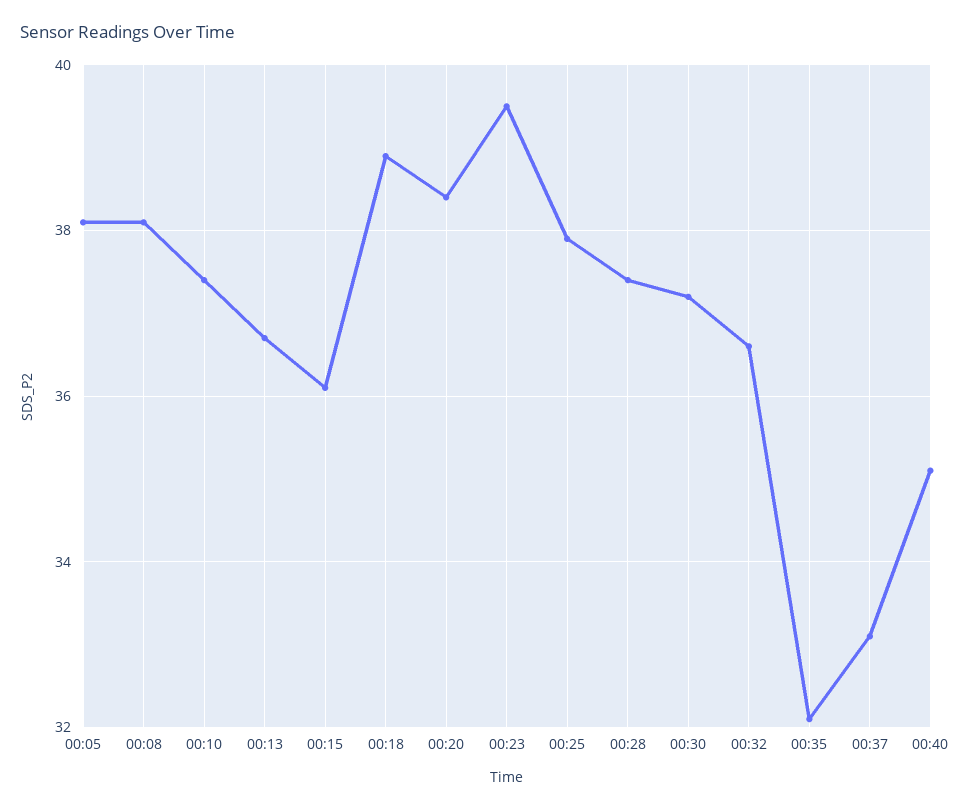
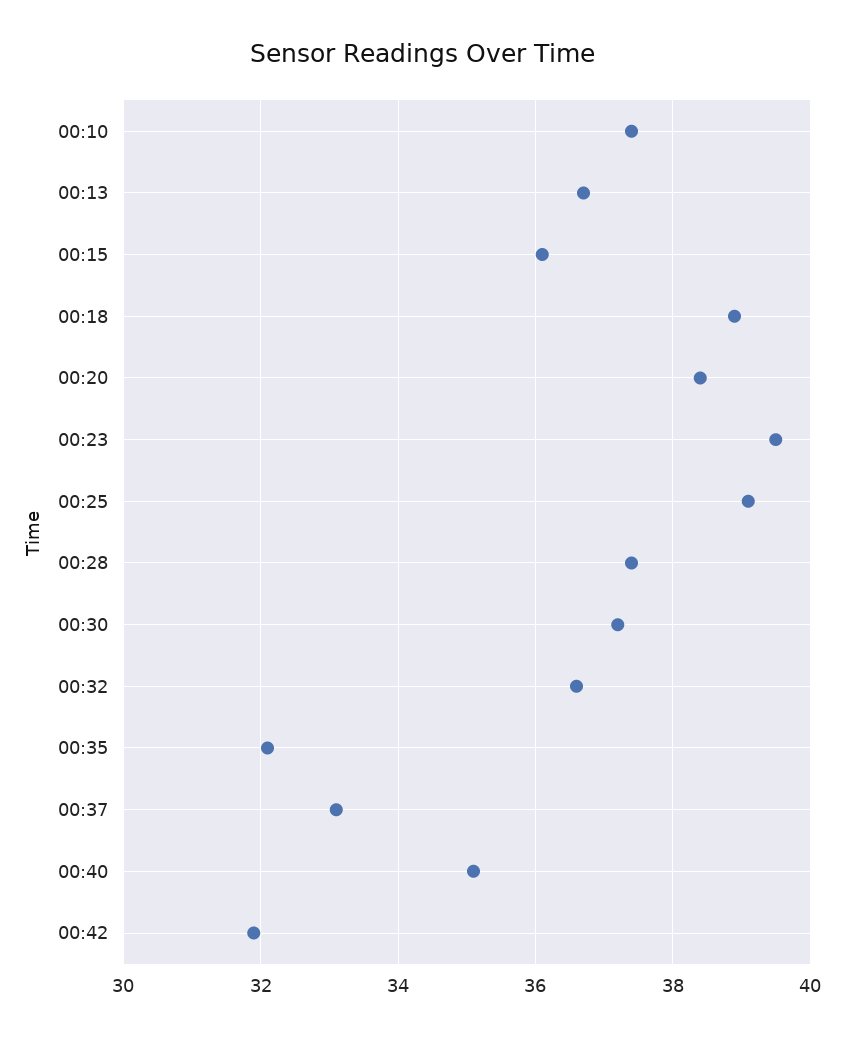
00:05: 38 -> none
00:08: 38 -> none
00:25: 38 -> 39
00:42: none -> 32

